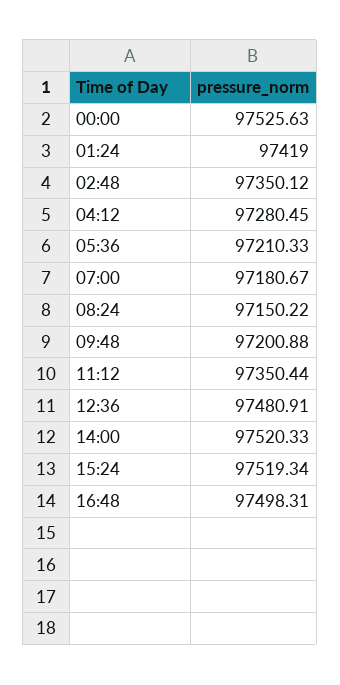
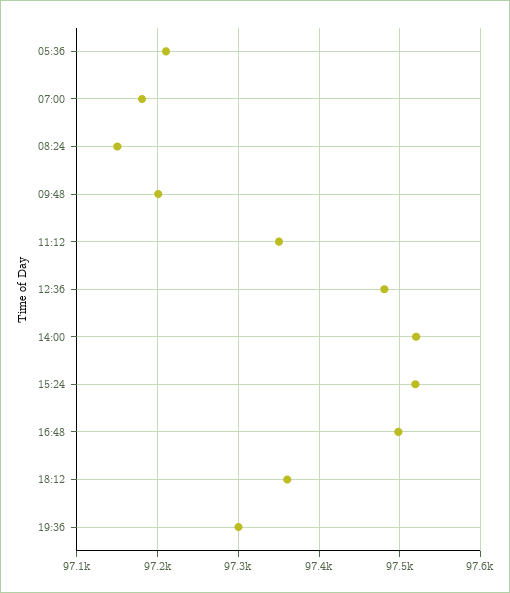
00:00: 97525.63 -> none
01:24: 97419 -> none
02:48: 97350.12 -> none
04:12: 97280.45 -> none
18:12: none -> 97360
19:36: none -> 97300

